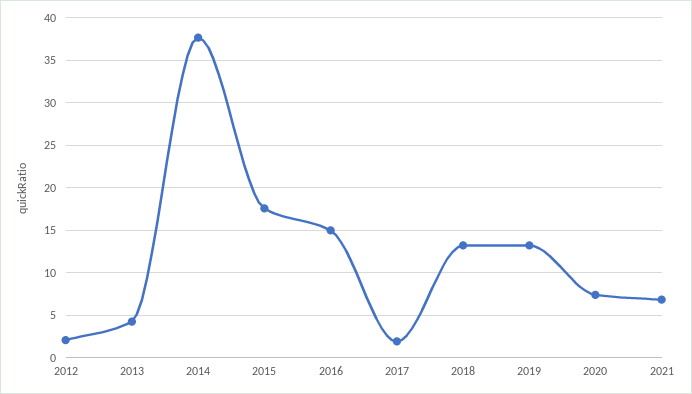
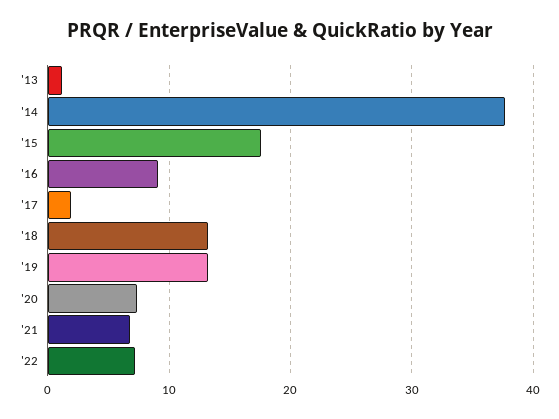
2012: 2 -> none
2013: 4 -> 1
2016: 15 -> 9
'22: none -> 7

